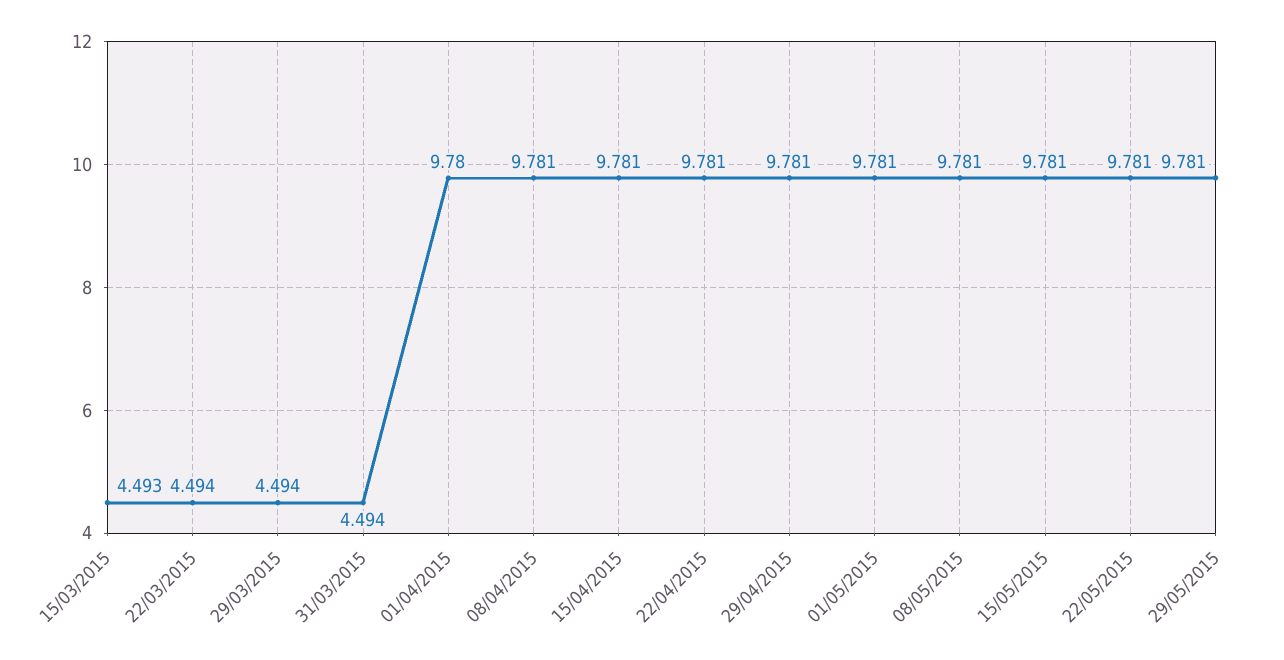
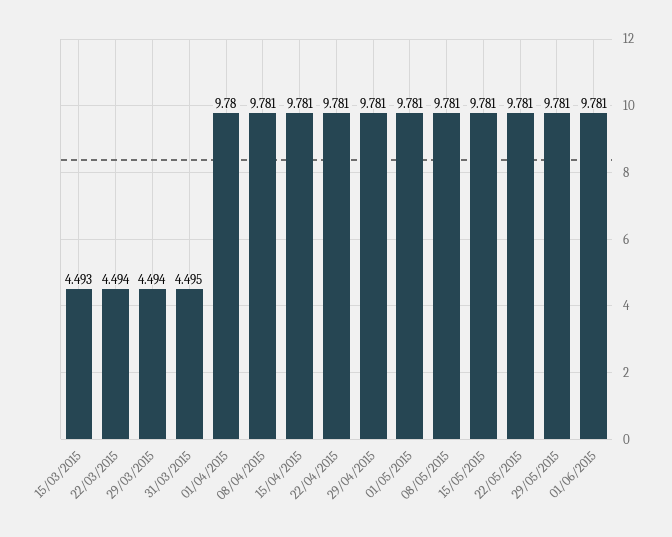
31/03/2015: 4.494 -> 4.495
01/06/2015: none -> 9.781

